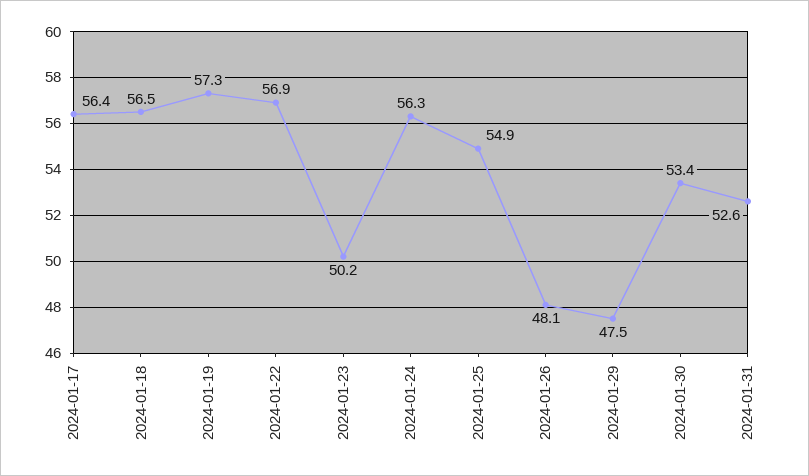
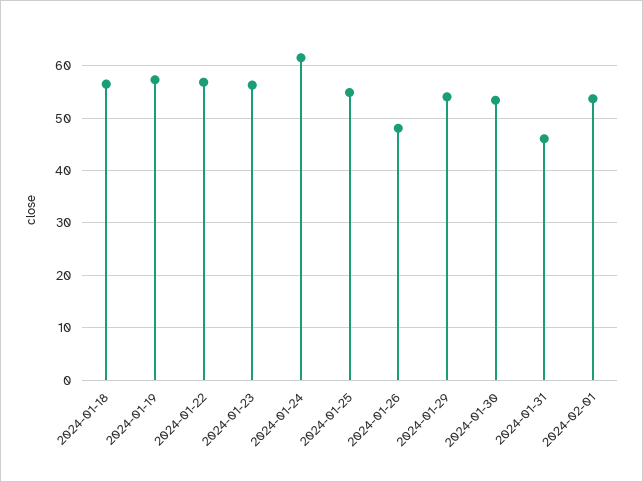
2024-01-17: 56.4 -> none
2024-01-23: 50.2 -> 56
2024-01-24: 56.3 -> 62
2024-01-29: 47.5 -> 54
2024-01-31: 52.6 -> 46
2024-02-01: none -> 54

